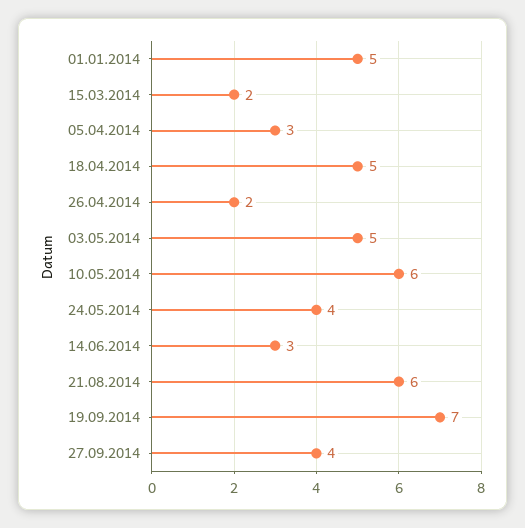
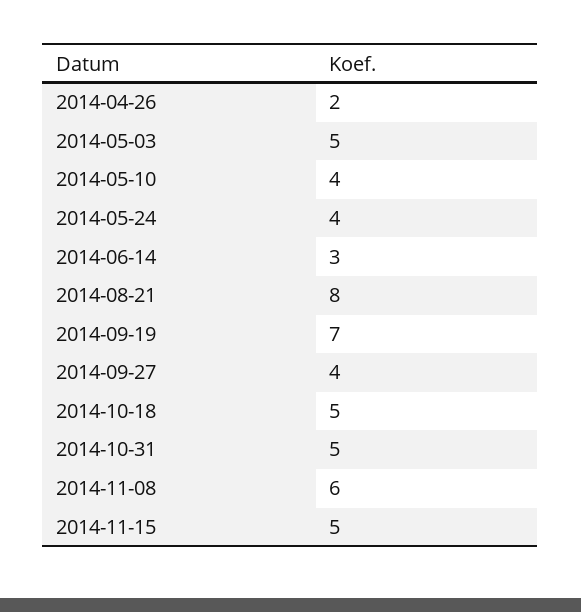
01.01.2014: 5 -> none
15.03.2014: 2 -> none
05.04.2014: 3 -> none
18.04.2014: 5 -> none
10.05.2014: 6 -> 4
21.08.2014: 6 -> 8
2014-10-18: none -> 5
2014-10-31: none -> 5
2014-11-08: none -> 6
2014-11-15: none -> 5

